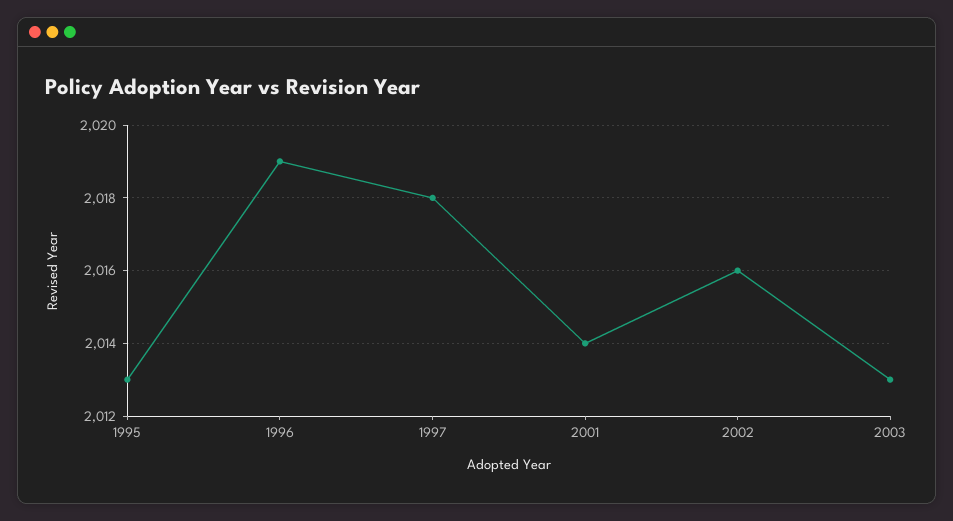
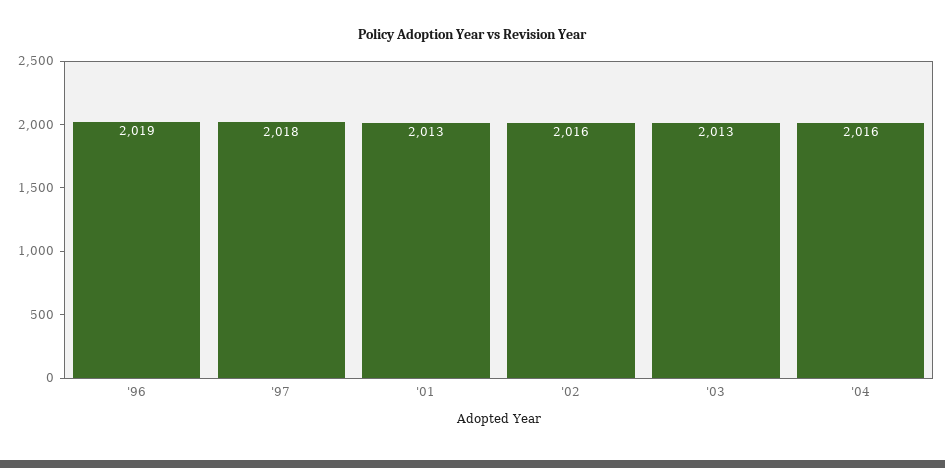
1995: 2013 -> none
2001: 2014 -> 2013
'04: none -> 2016

